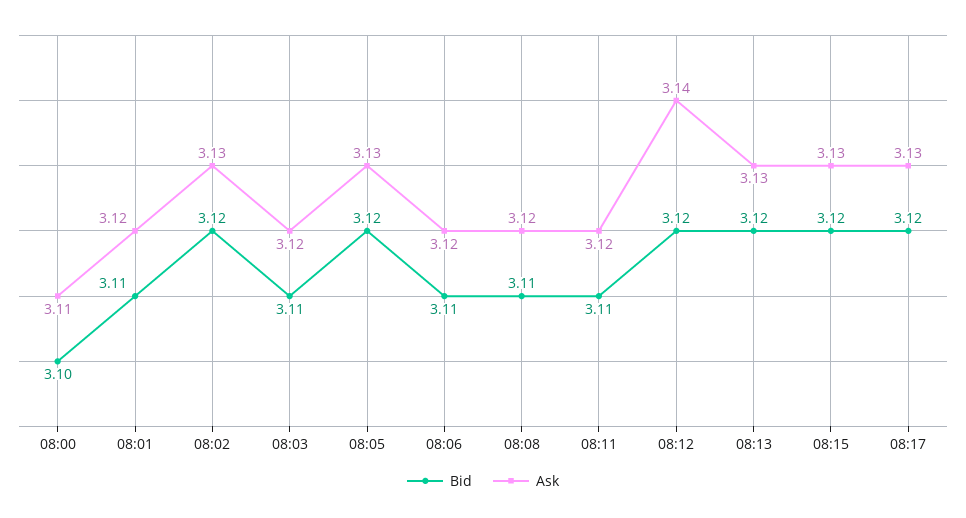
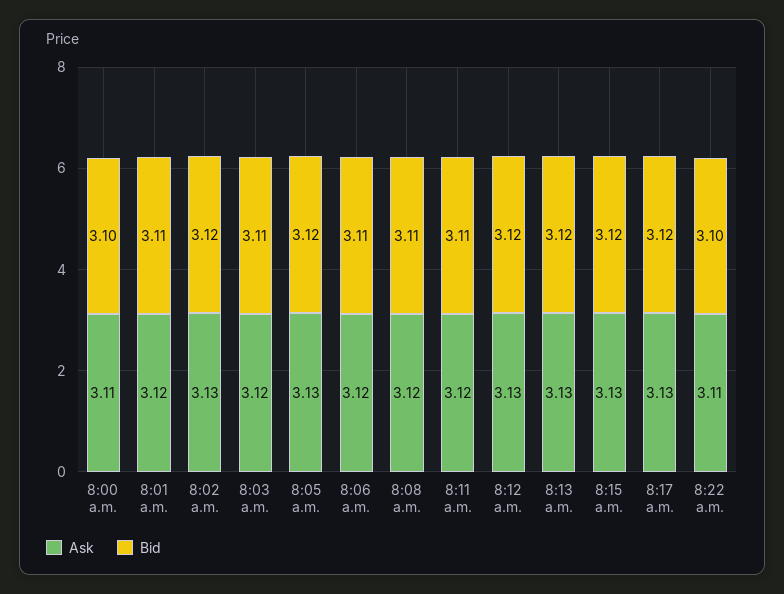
Ask, 08:12: 3.14 -> 3.13
Ask, 8:22 a.m.: none -> 3.11
Bid, 8:22 a.m.: none -> 3.1

